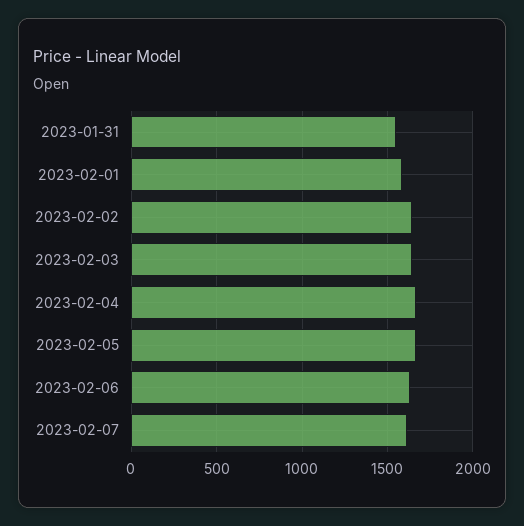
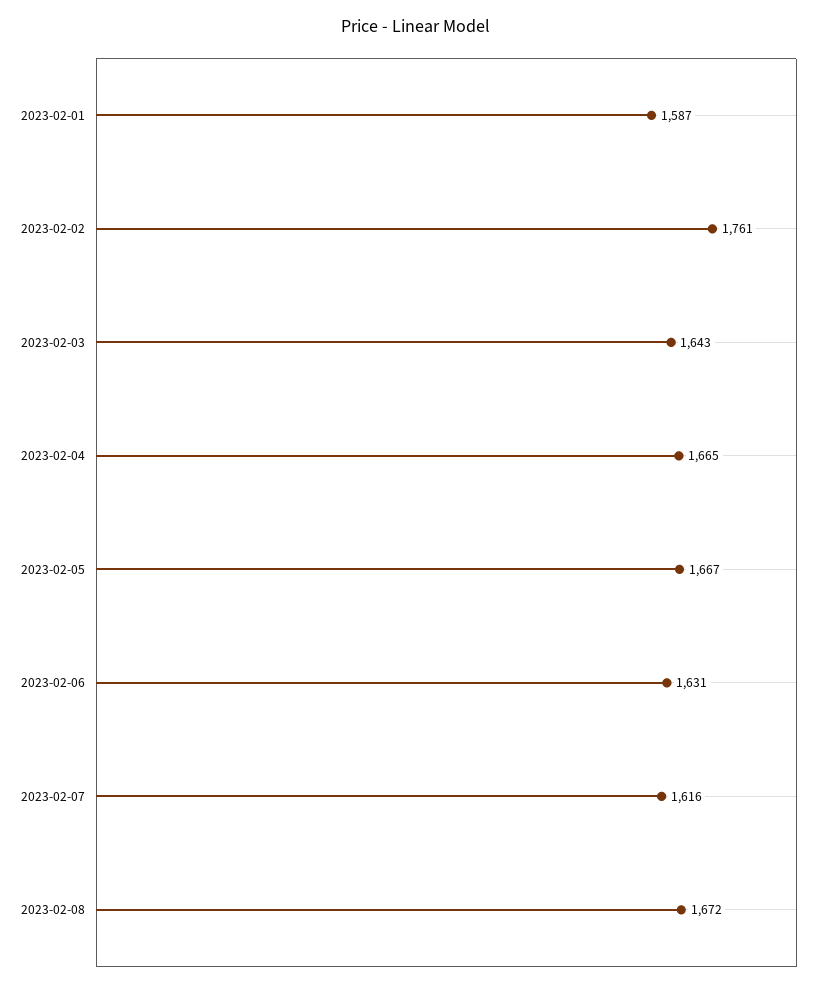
2023-01-31: 1550 -> none
2023-02-02: 1650 -> 1761
2023-02-08: none -> 1672

